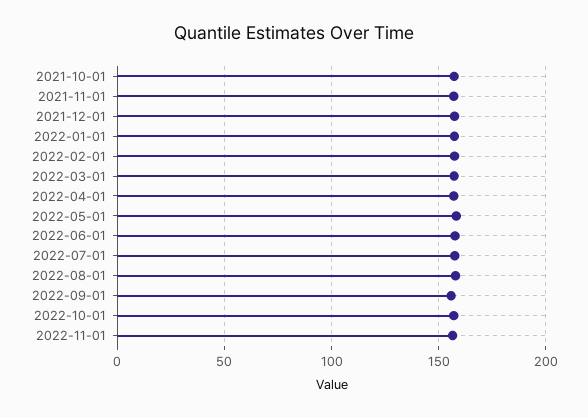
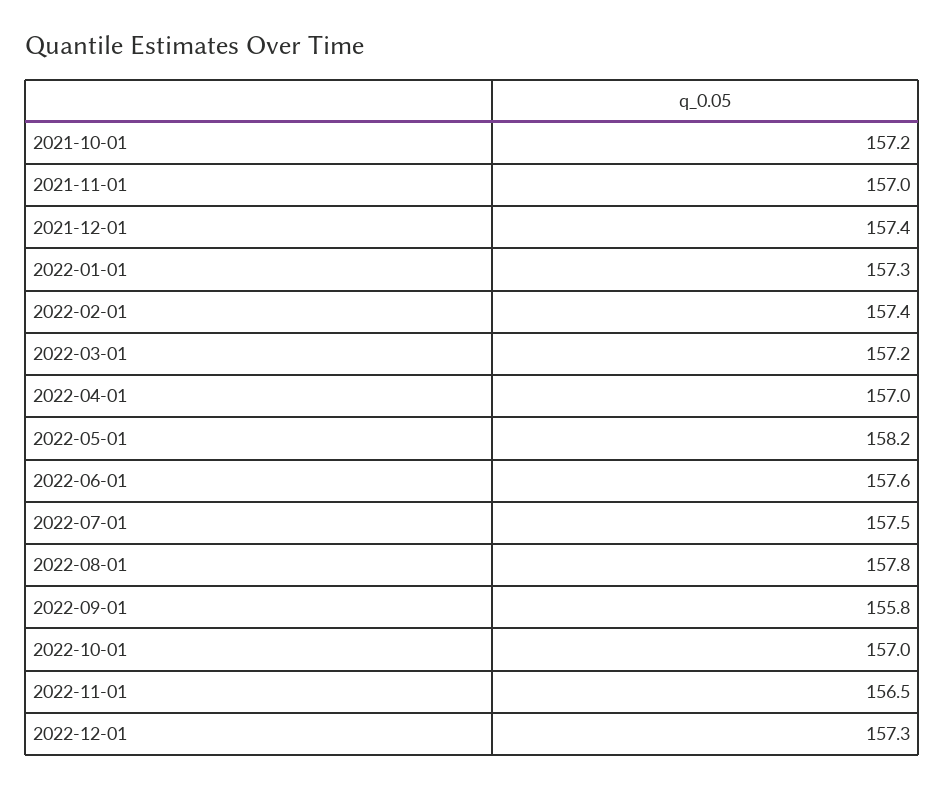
2022-12-01: none -> 157.3

